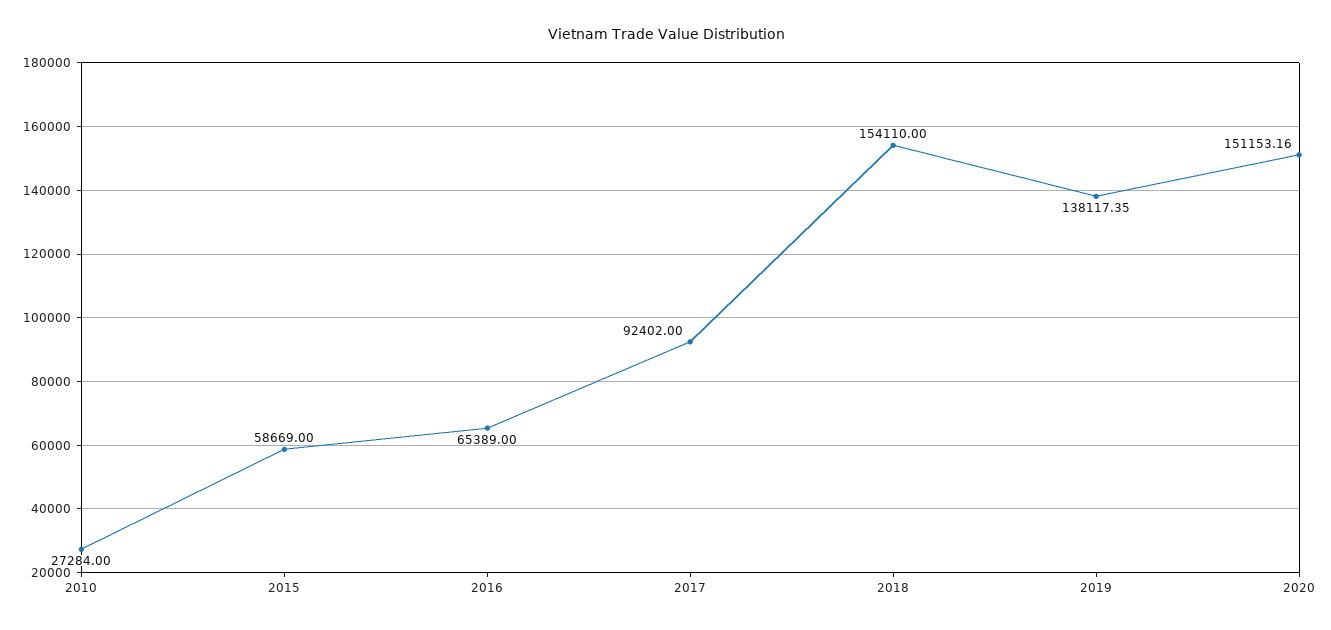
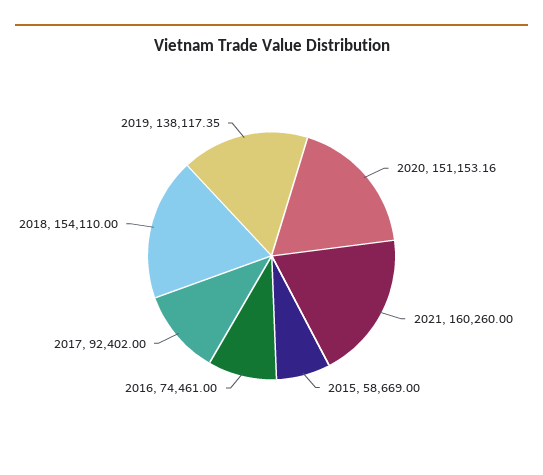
2010: 27284 -> none
2016: 65389 -> 74461
2021: none -> 160260

